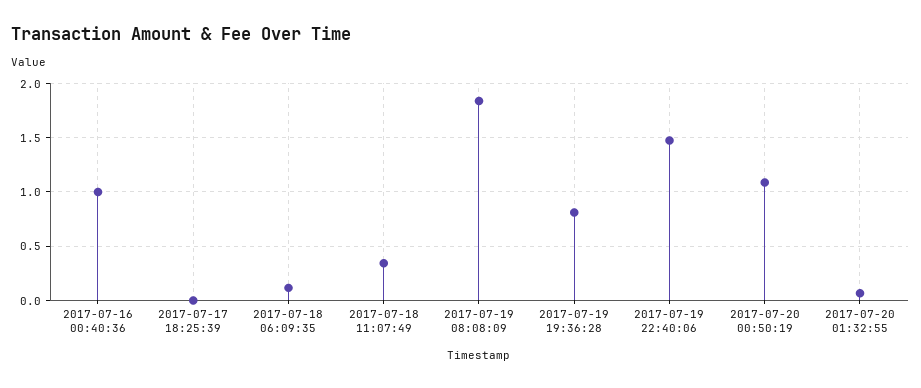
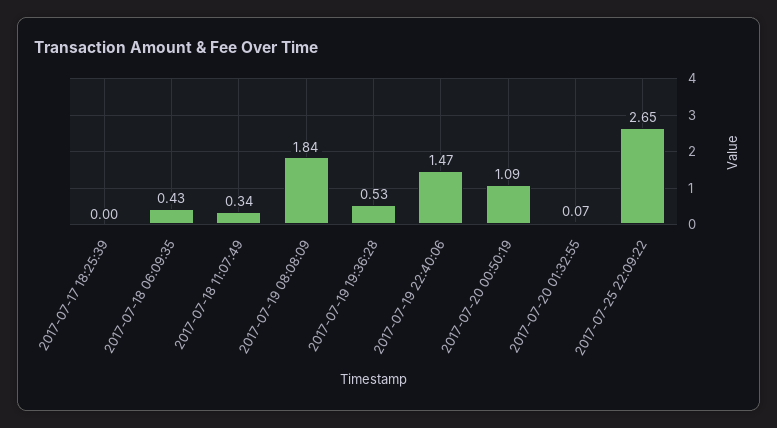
2017-07-16 00:40:36: 1 -> none
2017-07-18 06:09:35: 0.1 -> 0.43
2017-07-19 19:36:28: 0.8 -> 0.53
2017-07-25 22:09:22: none -> 2.65

